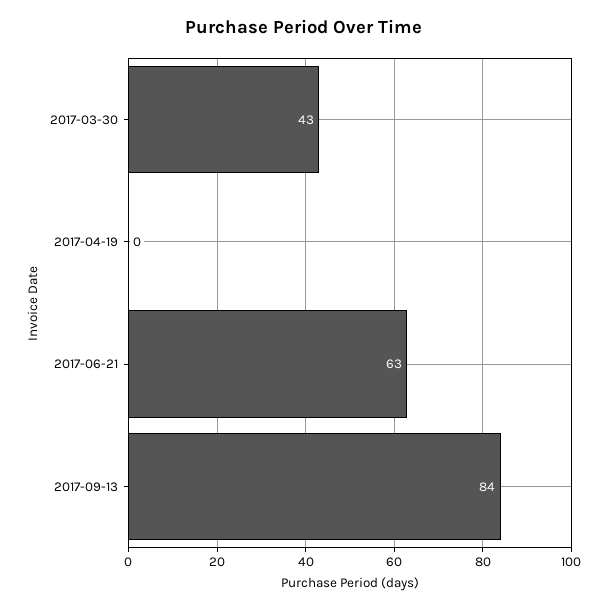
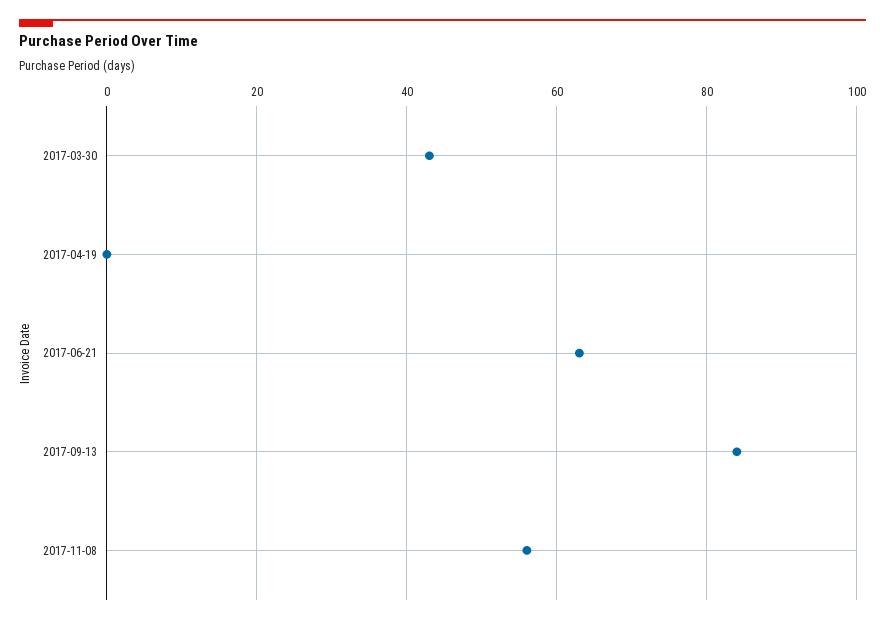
2017-11-08: none -> 55

